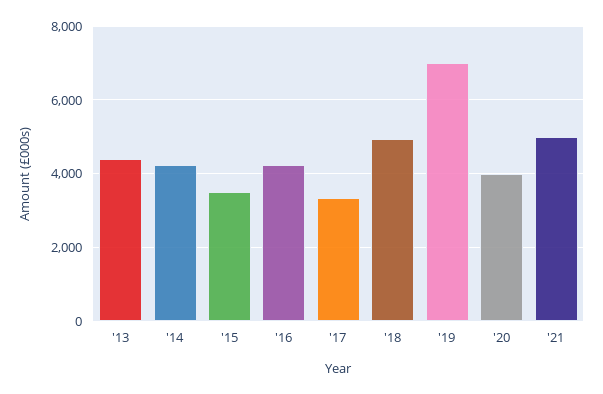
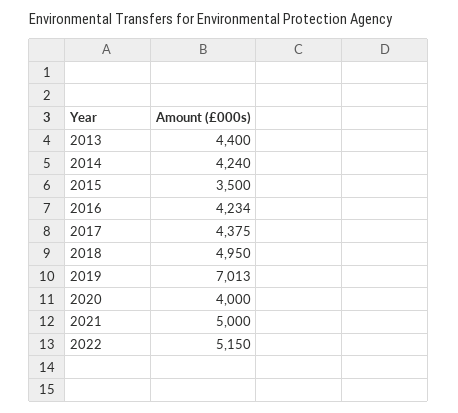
'17: 3400 -> 4375
2022: none -> 5150

